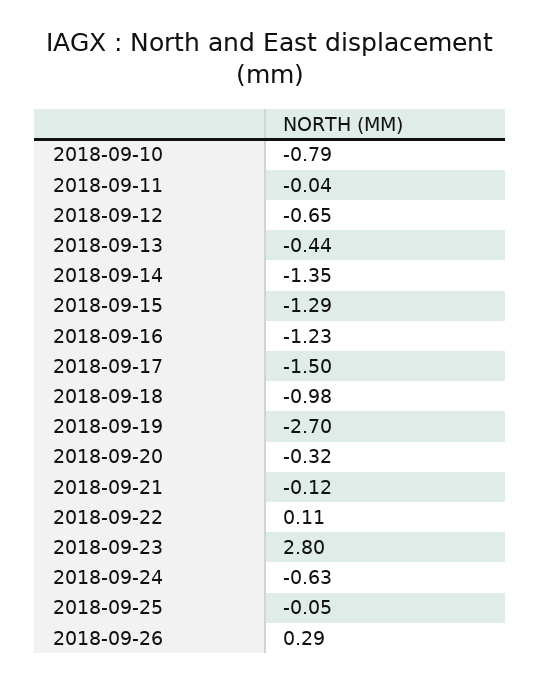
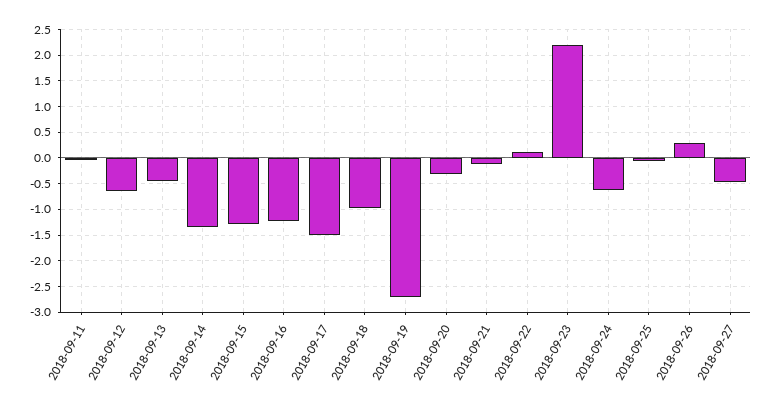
2018-09-10: -0.79 -> none
2018-09-23: 2.8 -> 2.25
2018-09-27: none -> -0.5

